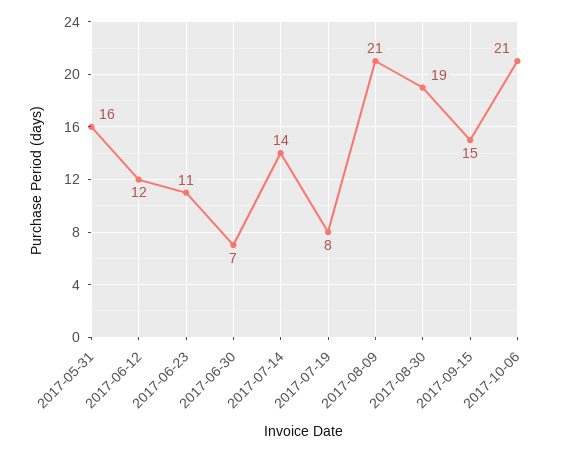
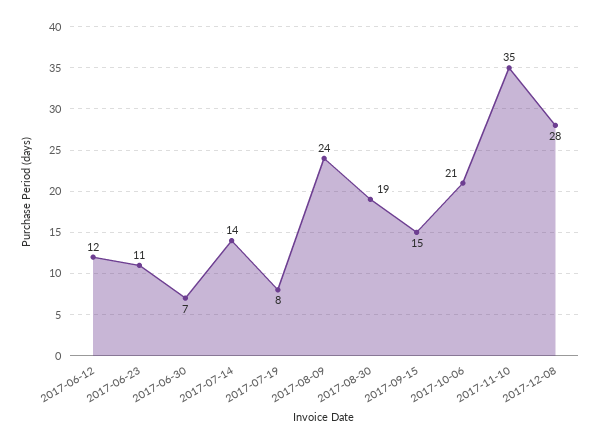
2017-05-31: 16 -> none
2017-08-09: 21 -> 24
2017-11-10: none -> 35
2017-12-08: none -> 28

